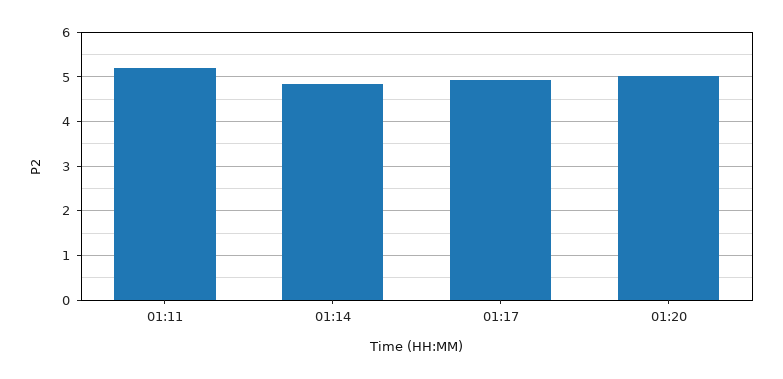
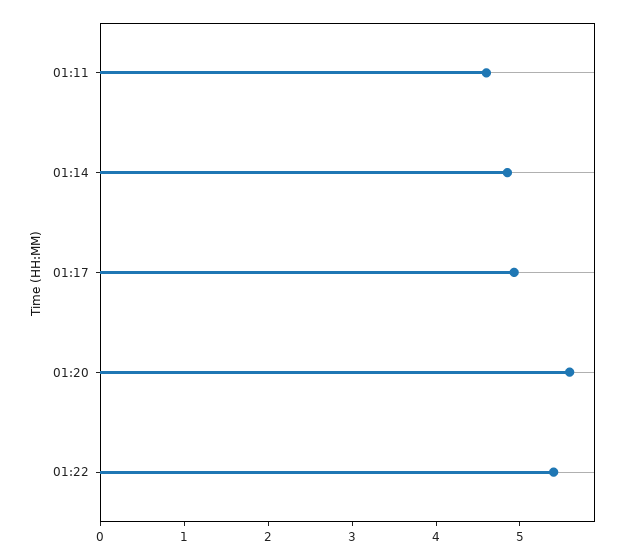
01:11: 5.2 -> 4.6
01:20: 5 -> 5.6
01:22: none -> 5.4

